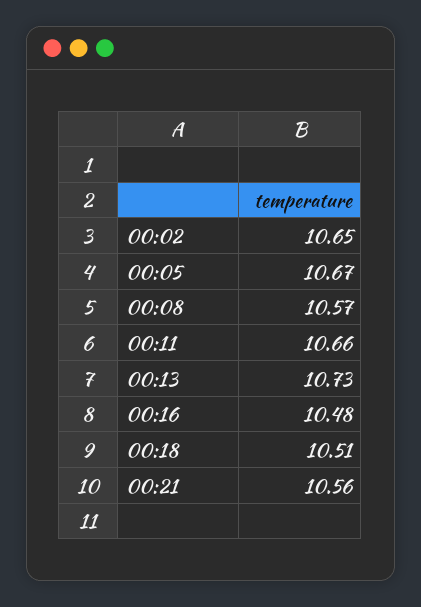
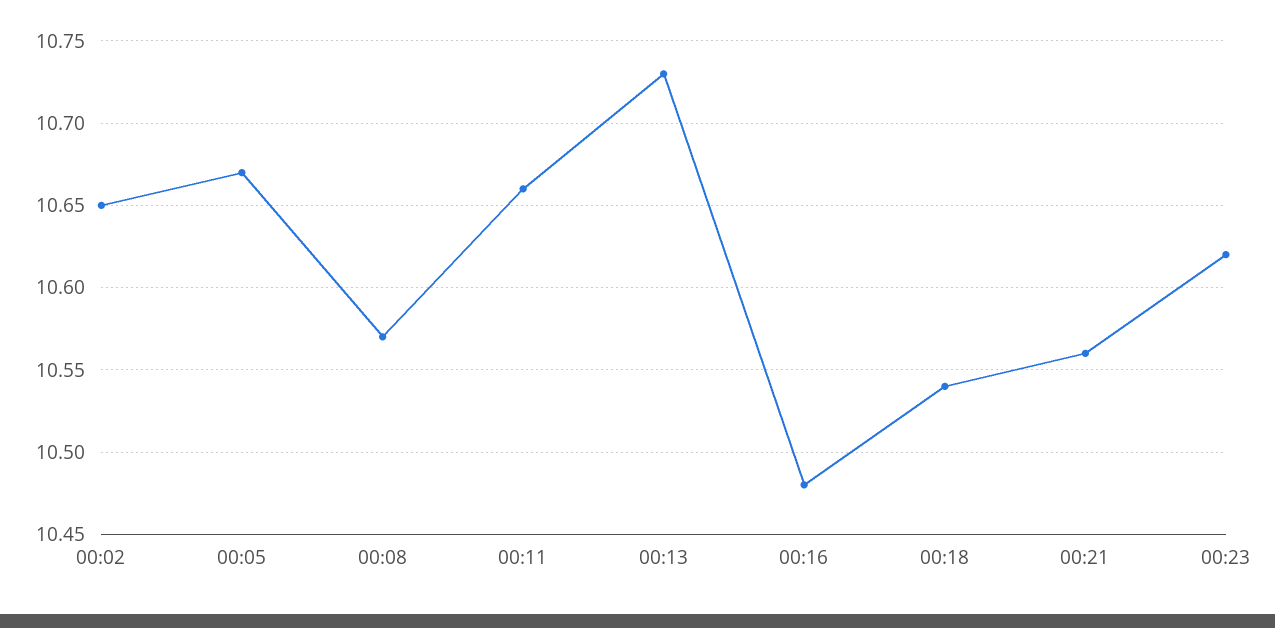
00:18: 10.51 -> 10.54
00:23: none -> 10.62

